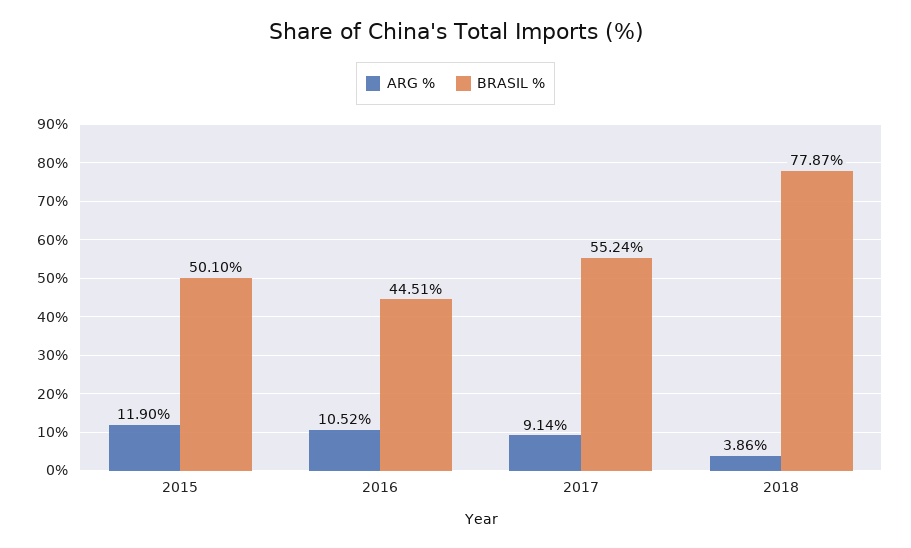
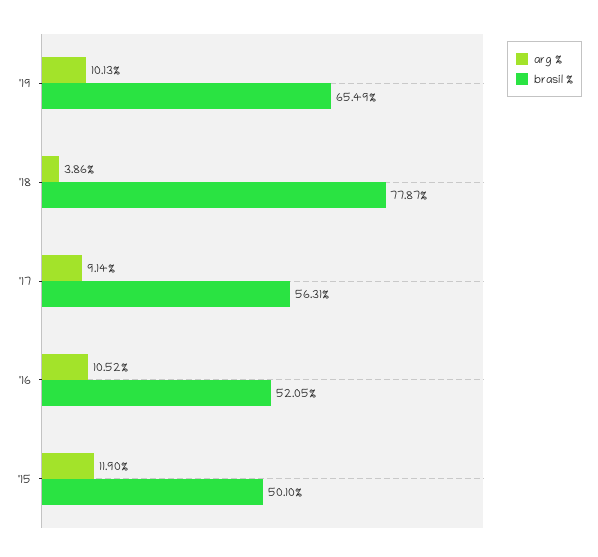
BRASIL %, 2016: 44.51 -> 52.05
BRASIL %, 2017: 55.24 -> 56.31
ARG %, '19: none -> 10.13
BRASIL %, '19: none -> 65.49

